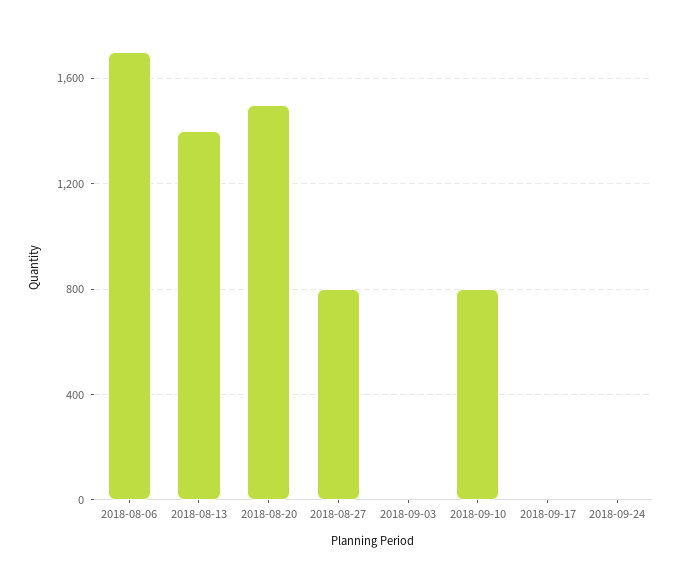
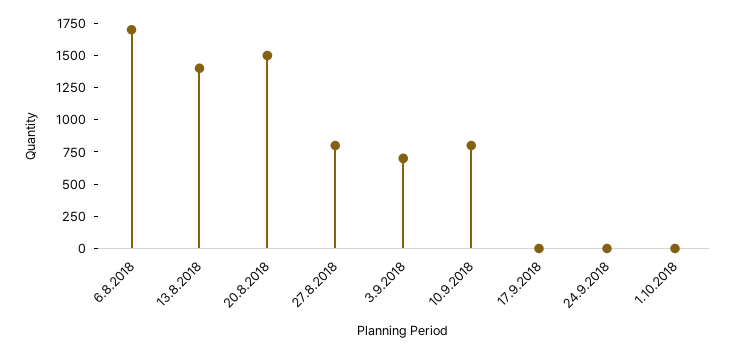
2018-09-03: 0 -> 750
1.10.2018: none -> 0

